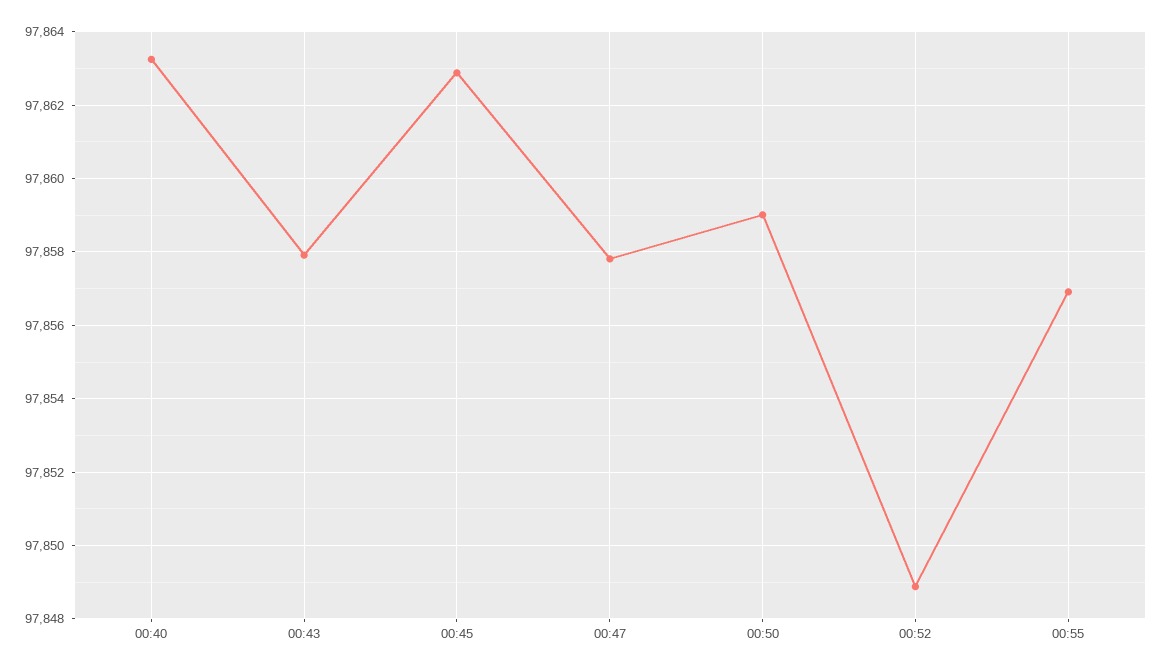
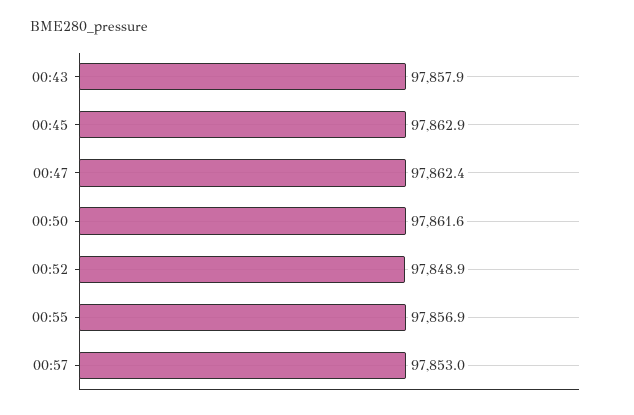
00:40: 97863.2 -> none
00:47: 97857.8 -> 97862.4
00:50: 97859 -> 97861.6
00:57: none -> 97853

